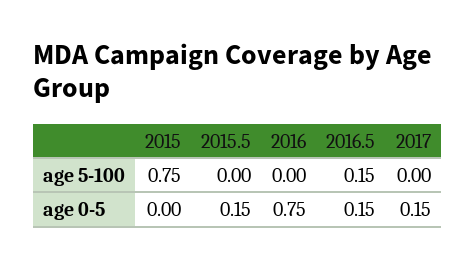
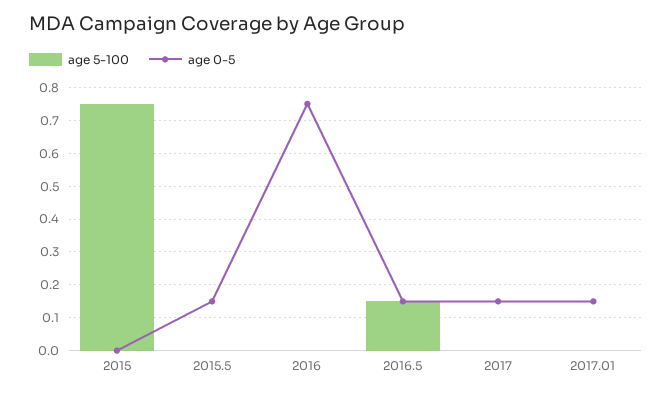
age 5-100, 2017.01: none -> 0
age 0-5, 2017.01: none -> 0.15

